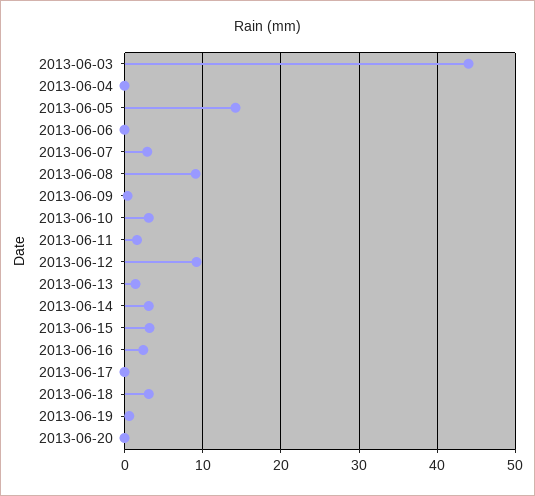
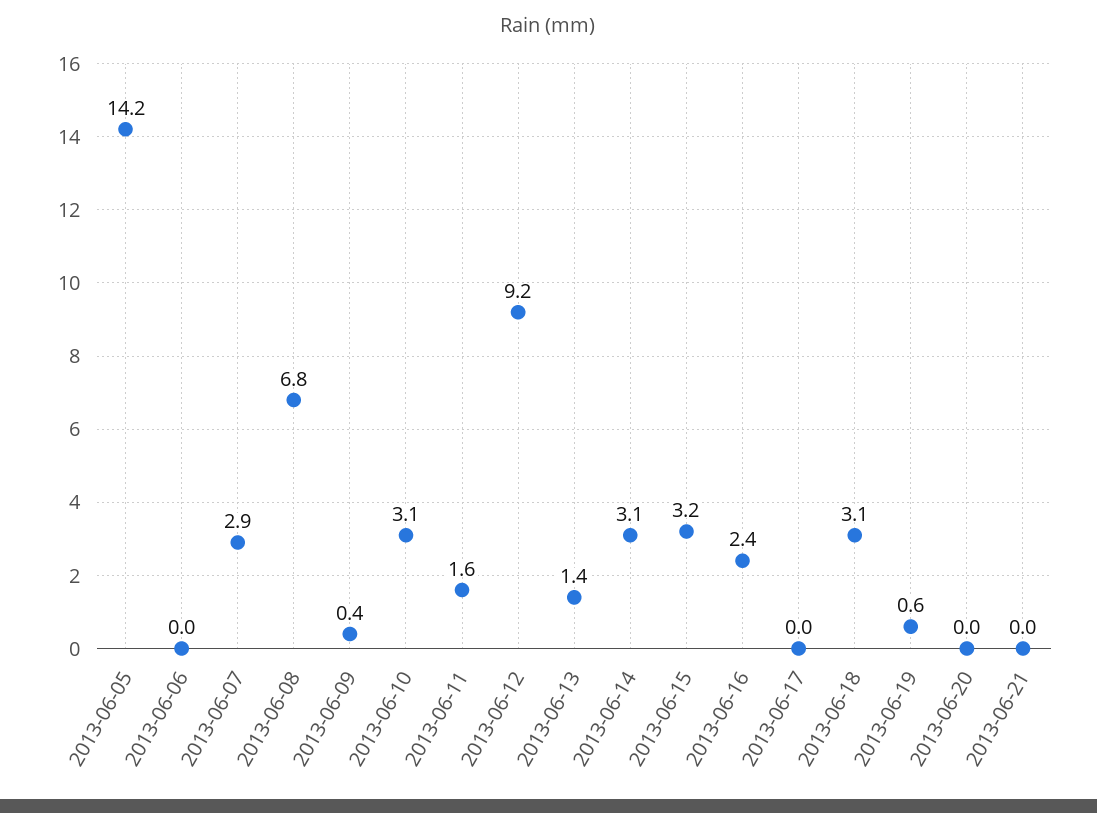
2013-06-03: 44 -> none
2013-06-04: 0 -> none
2013-06-08: 9 -> 6.8
2013-06-21: none -> 0

